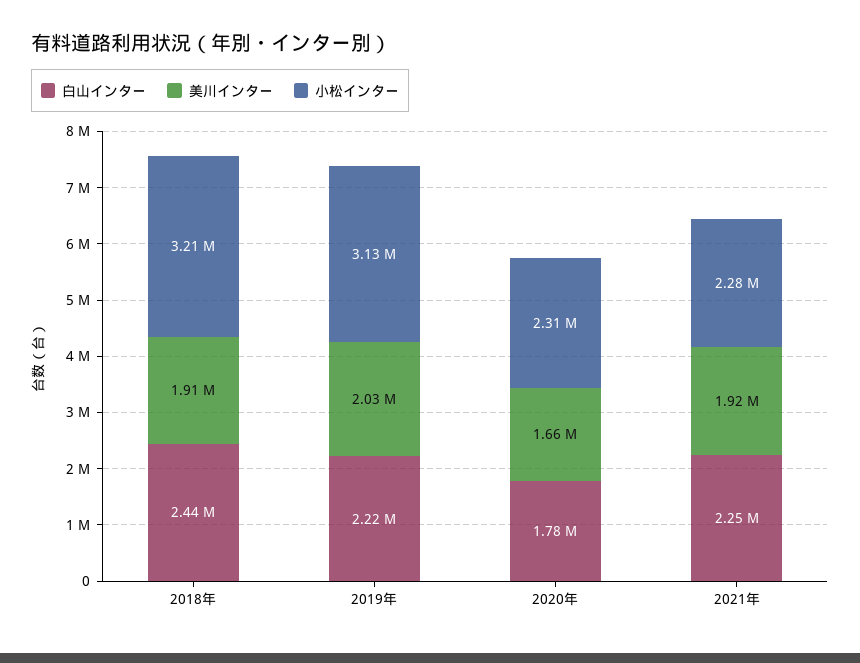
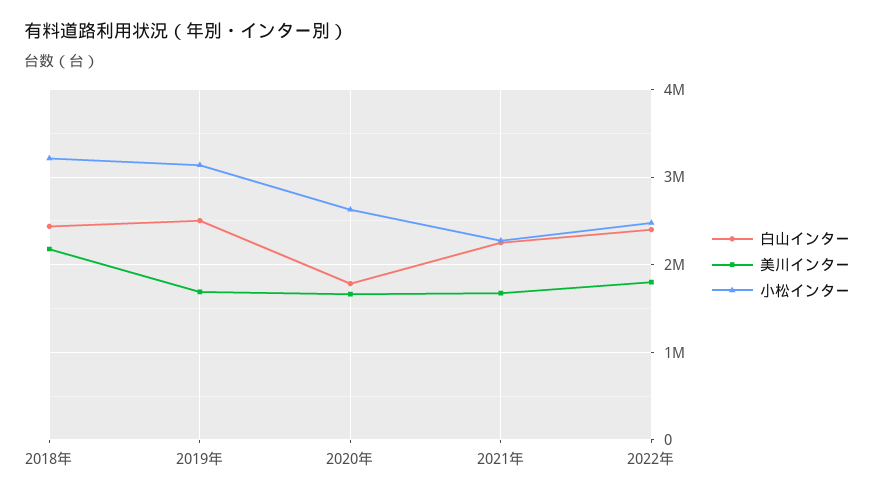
美川インター, 2018年: 1910000 -> 2200000
白山インター, 2019年: 2220000 -> 2500000
美川インター, 2019年: 2030000 -> 1700000
小松インター, 2020年: 2310000 -> 2600000
美川インター, 2021年: 1920000 -> 1700000
白山インター, 2022年: none -> 2400000
美川インター, 2022年: none -> 1800000
小松インター, 2022年: none -> 2500000

